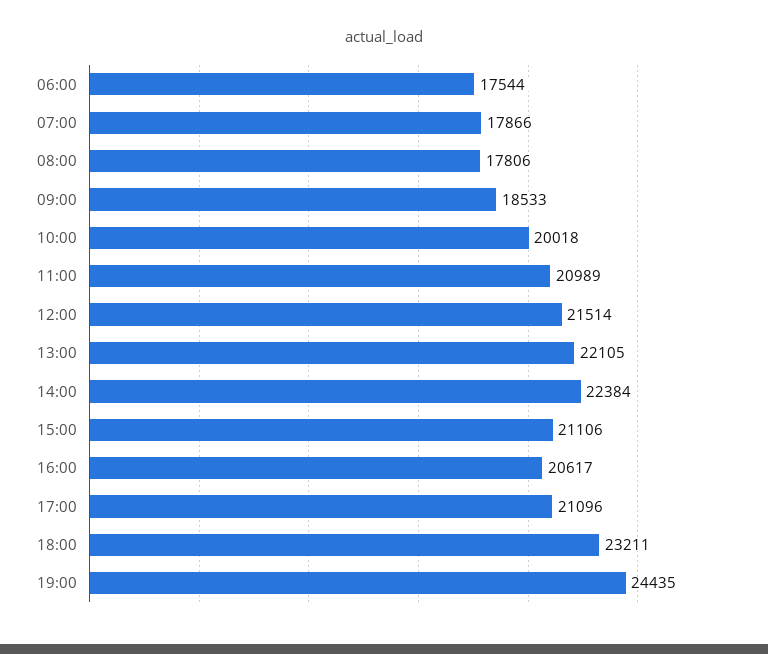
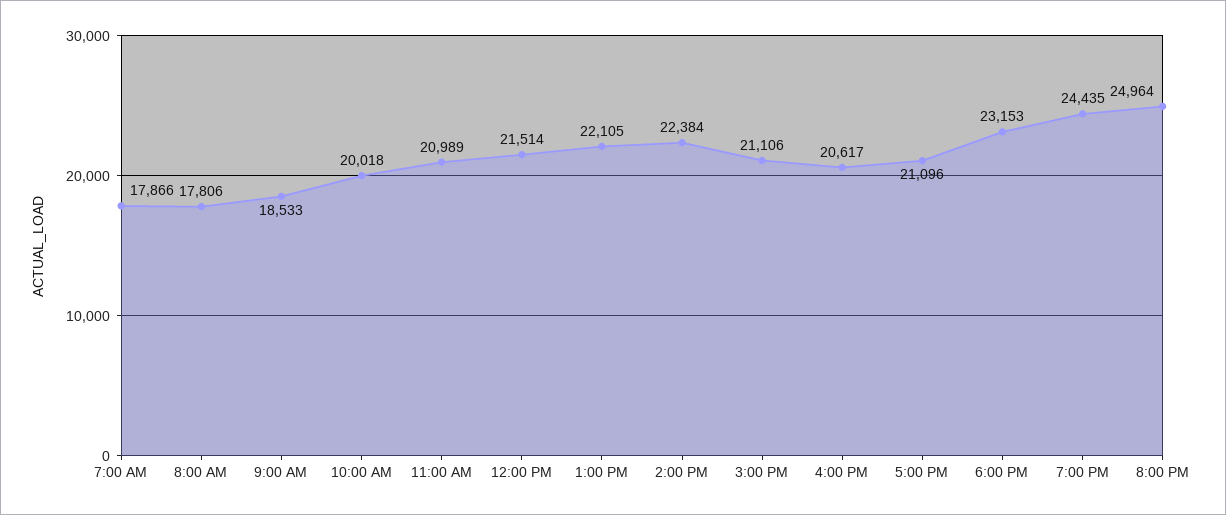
06:00: 17544 -> none
18:00: 23211 -> 23153
8:00 PM: none -> 24964

